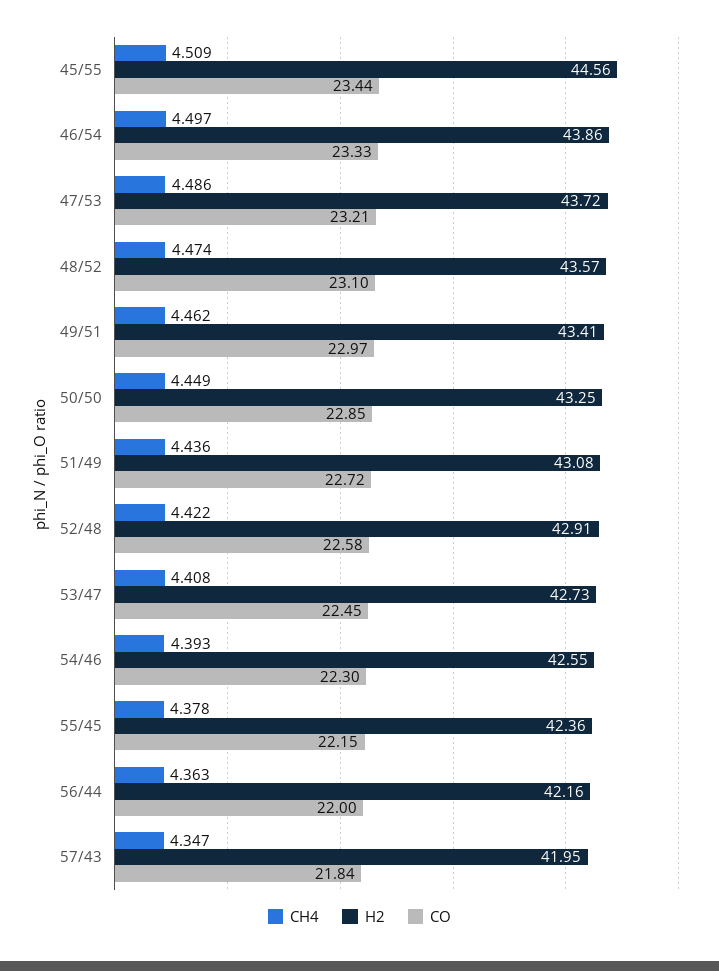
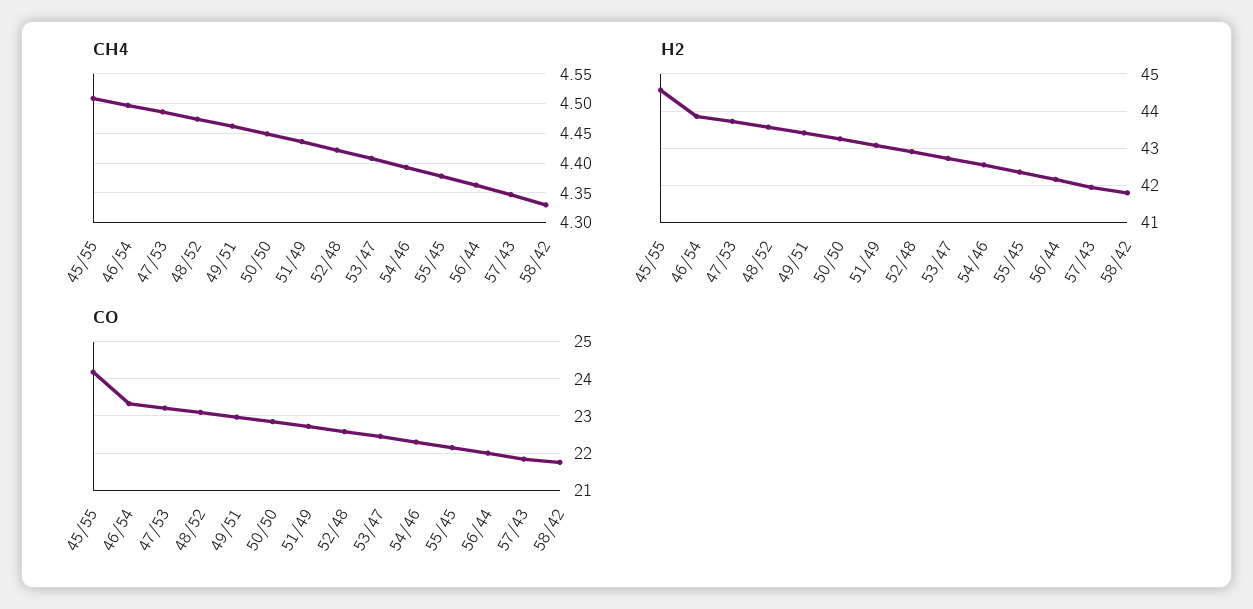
CO, 45/55: 23.44 -> 24.2
CH4, 58/42: none -> 4.325
H2, 58/42: none -> 41.8
CO, 58/42: none -> 21.8

